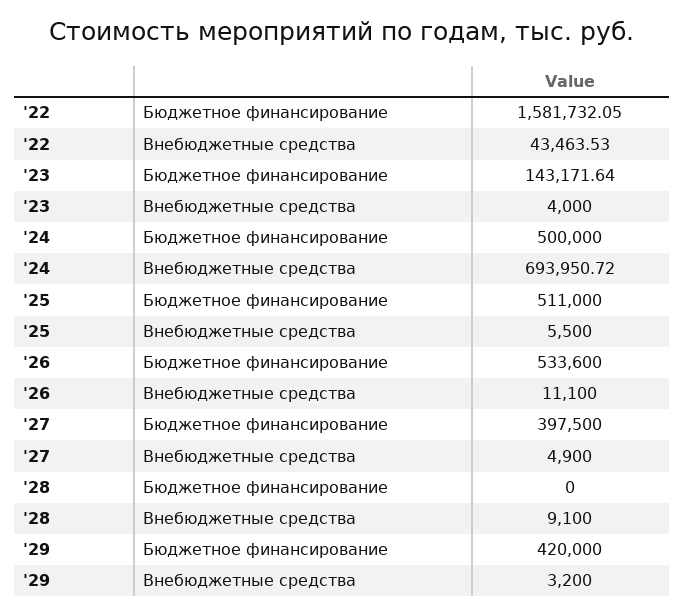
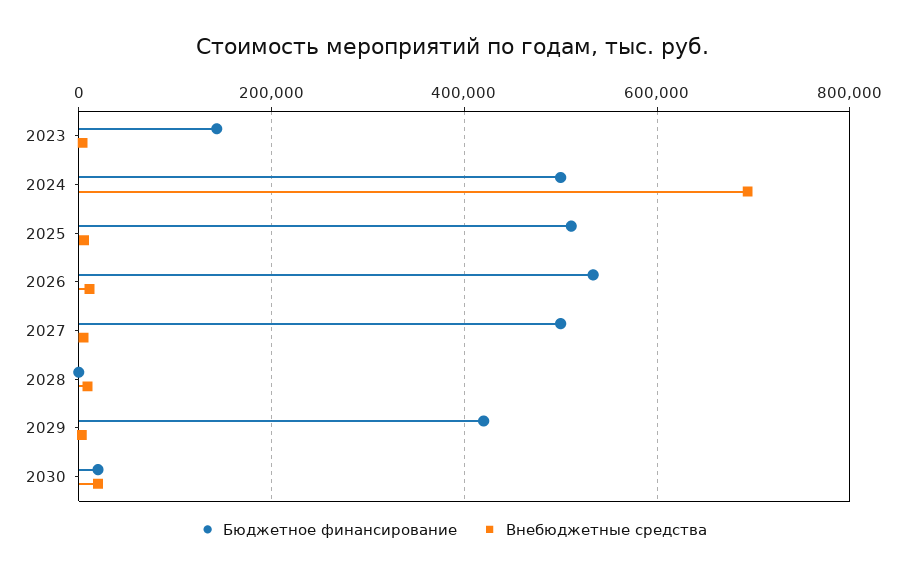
Бюджетное финансирование, '22: 1581732.05 -> none
Внебюджетные средства, '22: 43463.53 -> none
Бюджетное финансирование, '27: 397500 -> 500000
Бюджетное финансирование, 2030: none -> 20000
Внебюджетные средства, 2030: none -> 20000

